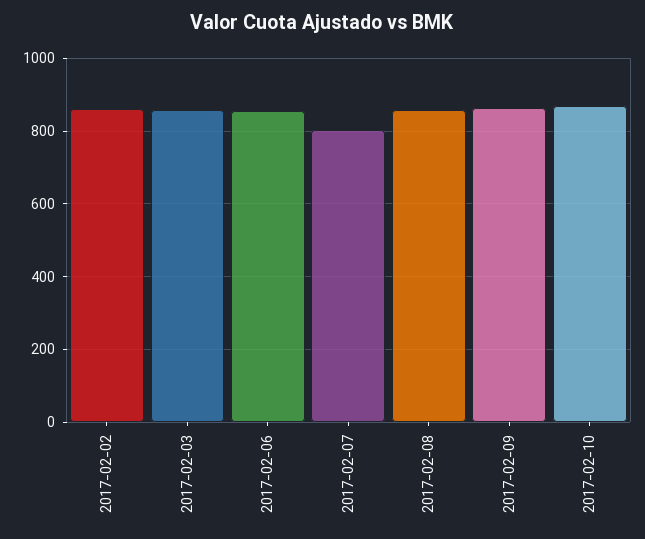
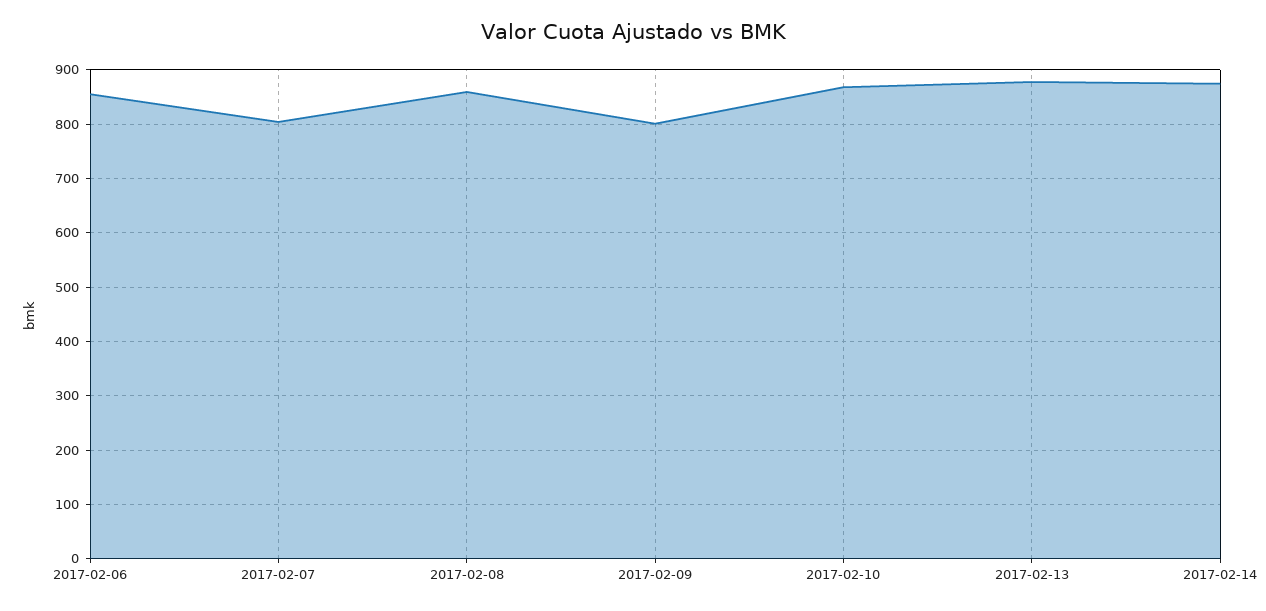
2017-02-02: 860 -> none
2017-02-03: 860 -> none
2017-02-09: 860 -> 800
2017-02-13: none -> 880
2017-02-14: none -> 880

